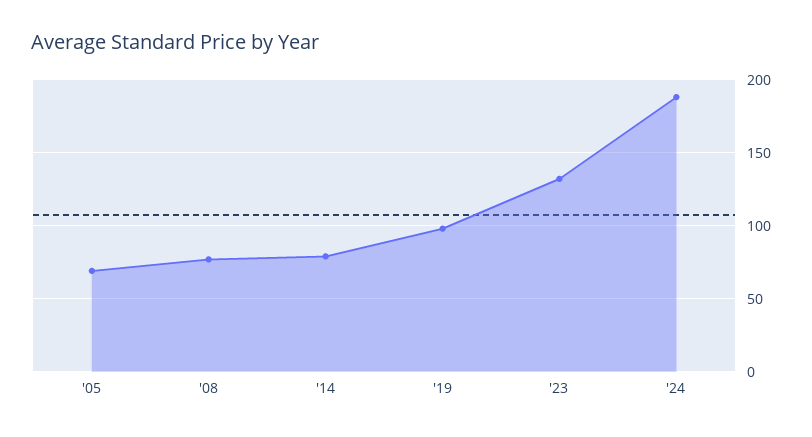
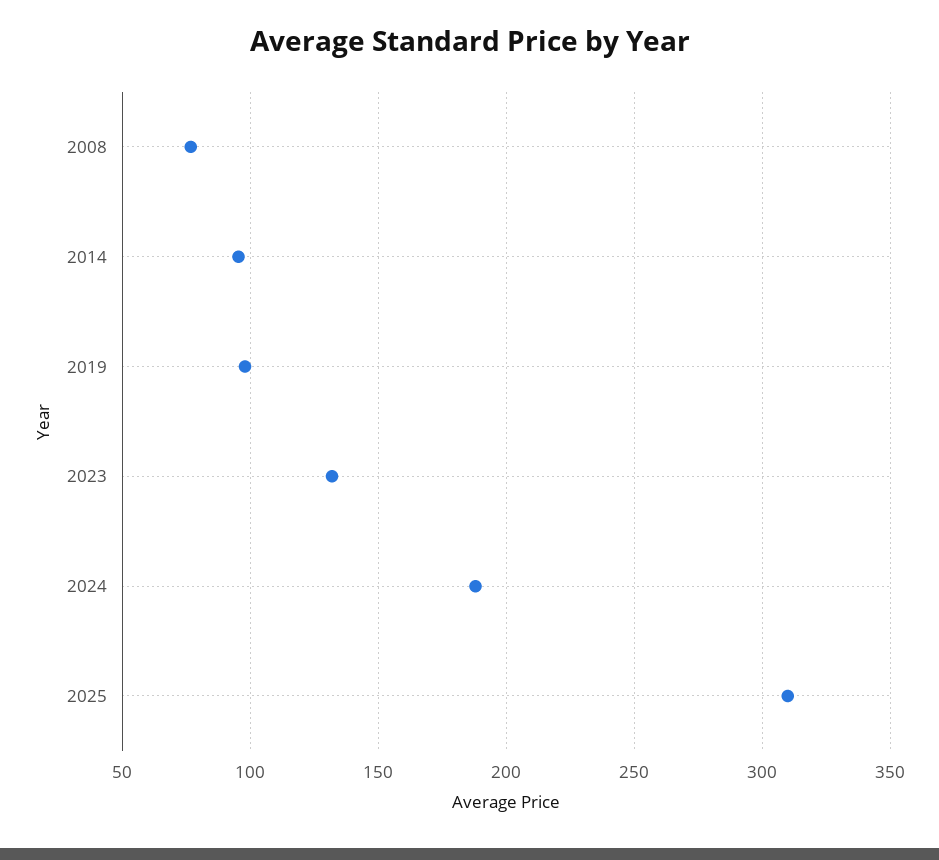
'05: 70 -> none
'14: 80 -> 95
2025: none -> 310

